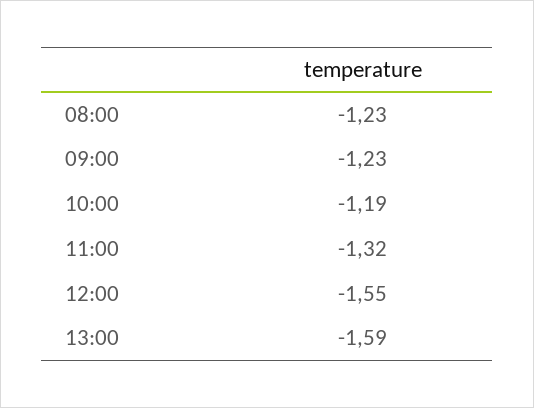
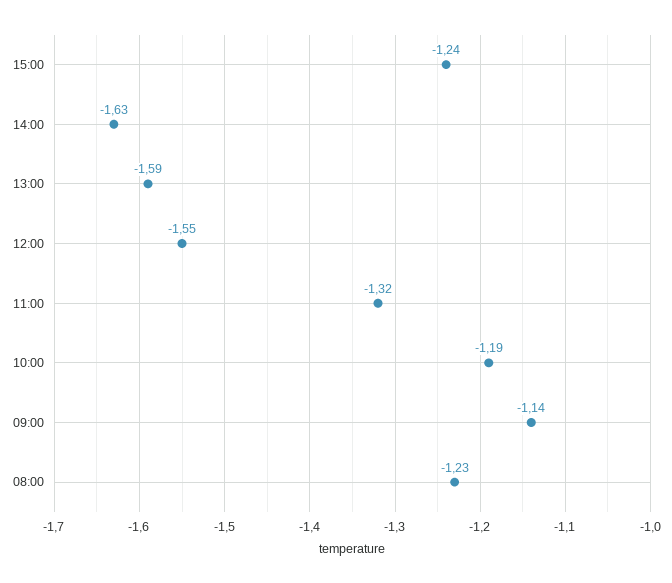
09:00: -1.23 -> -1.14
15:00: none -> -1.24
14:00: none -> -1.63

